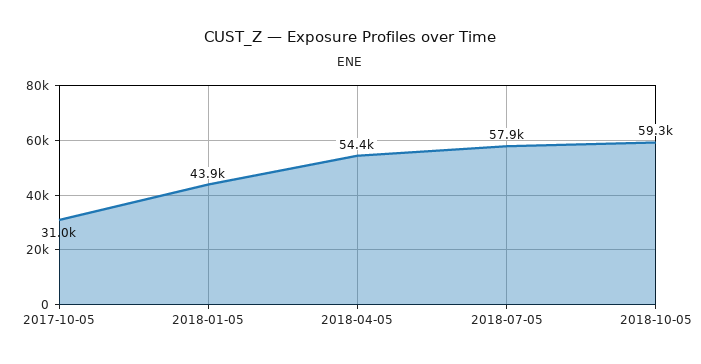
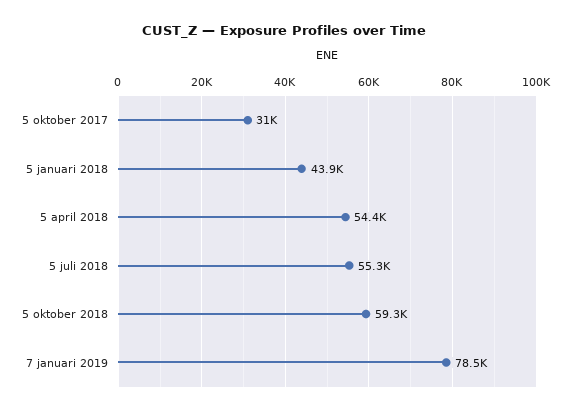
2018-07-05: 57900 -> 55300
7 januari 2019: none -> 78500

